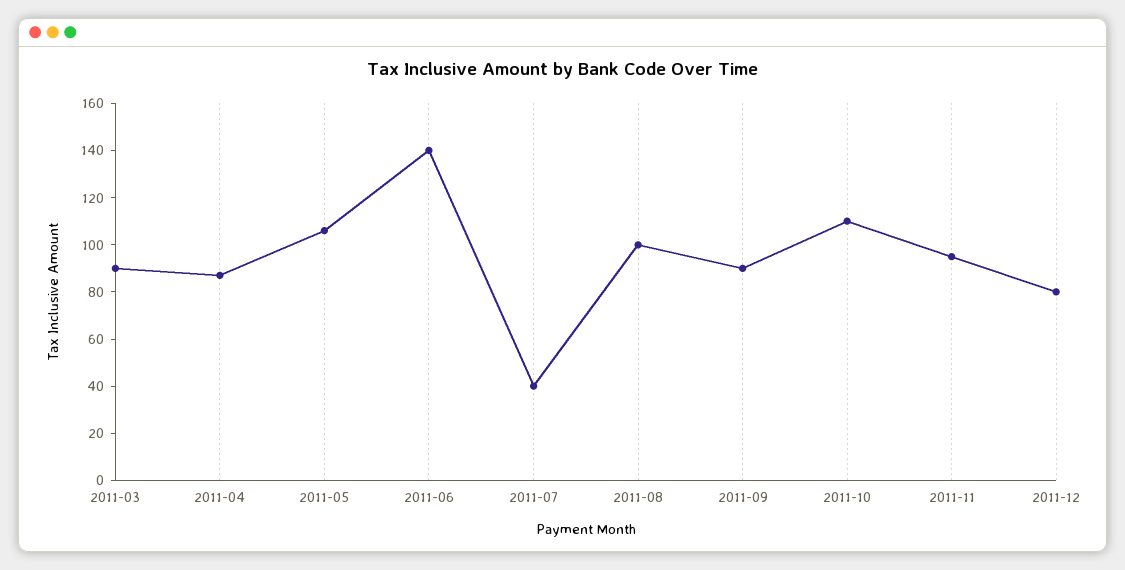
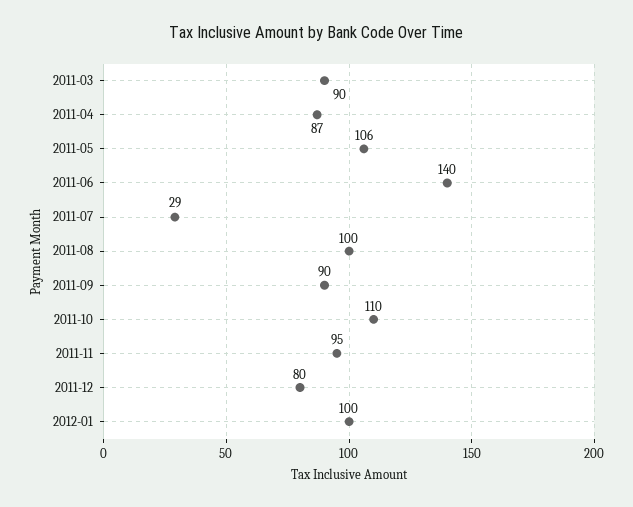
2011-07: 40 -> 29
2012-01: none -> 100

